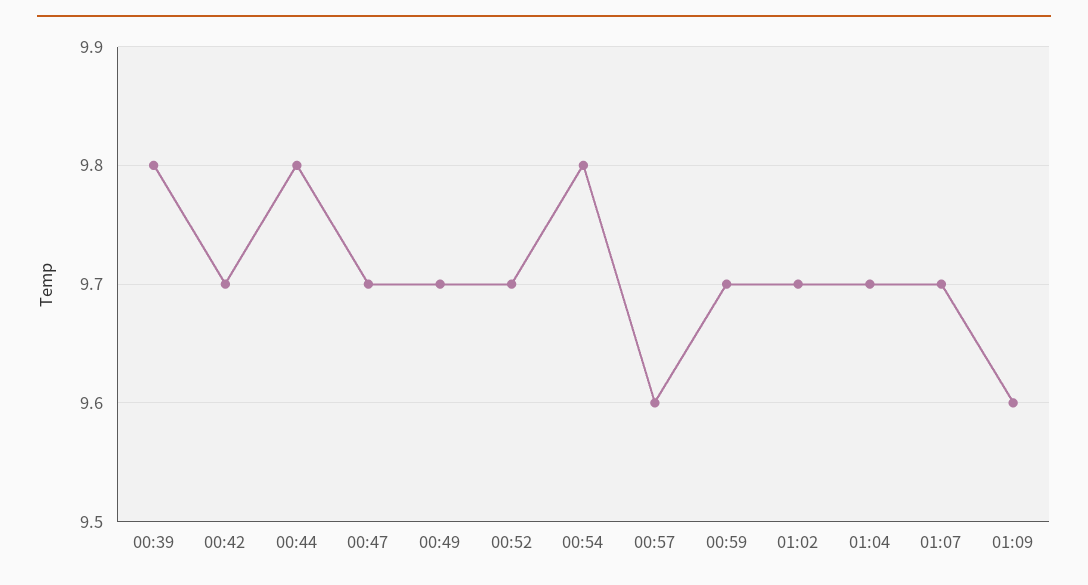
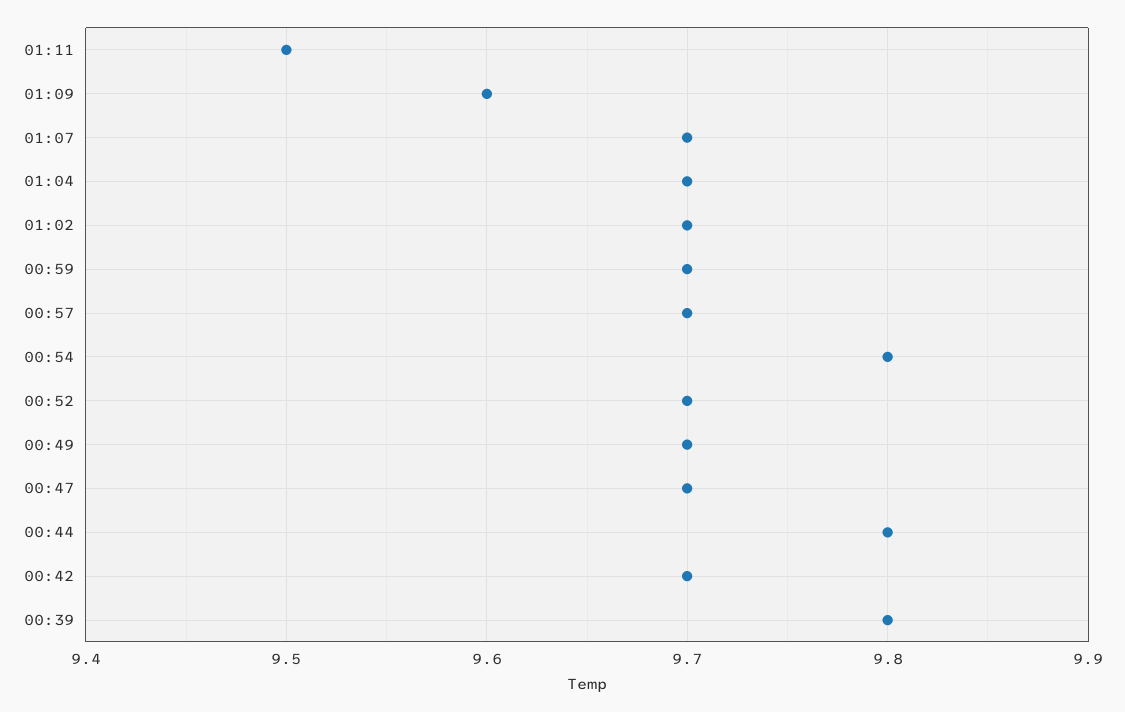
00:57: 9.6 -> 9.7
01:11: none -> 9.5

